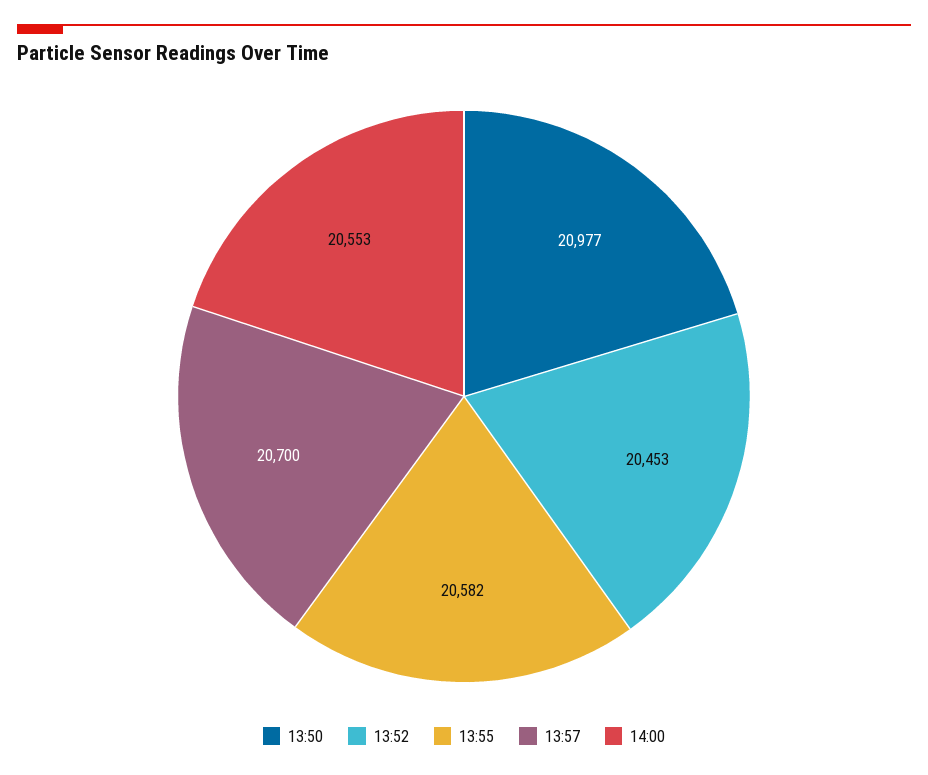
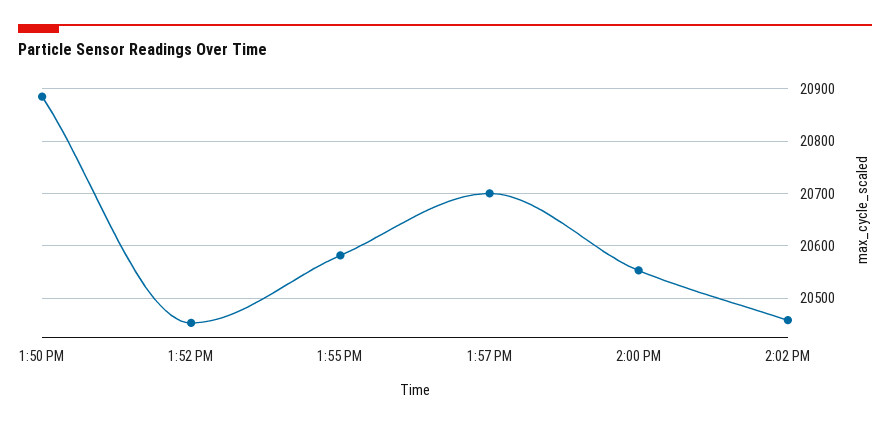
13:50: 20977 -> 20880
2:02 PM: none -> 20460

